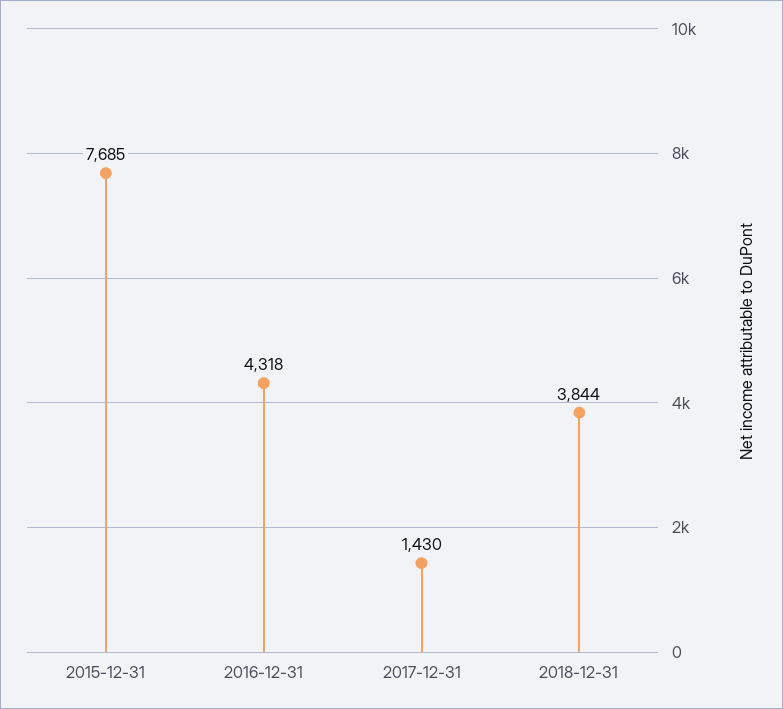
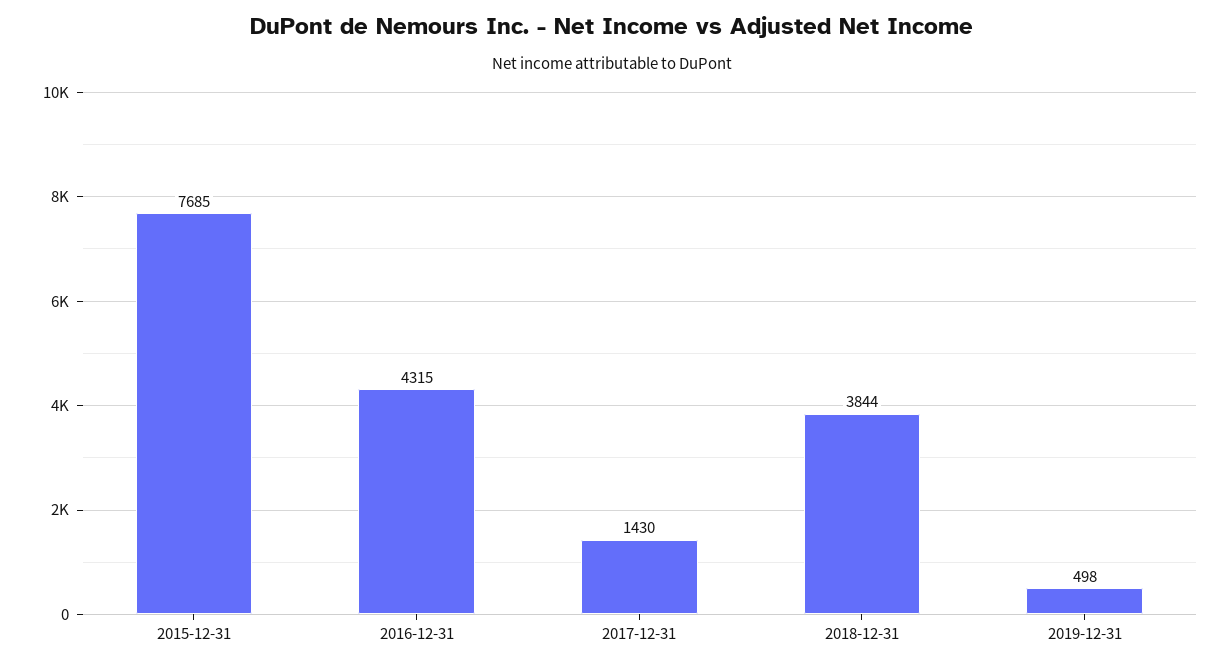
2016-12-31: 4318 -> 4315
2019-12-31: none -> 498

